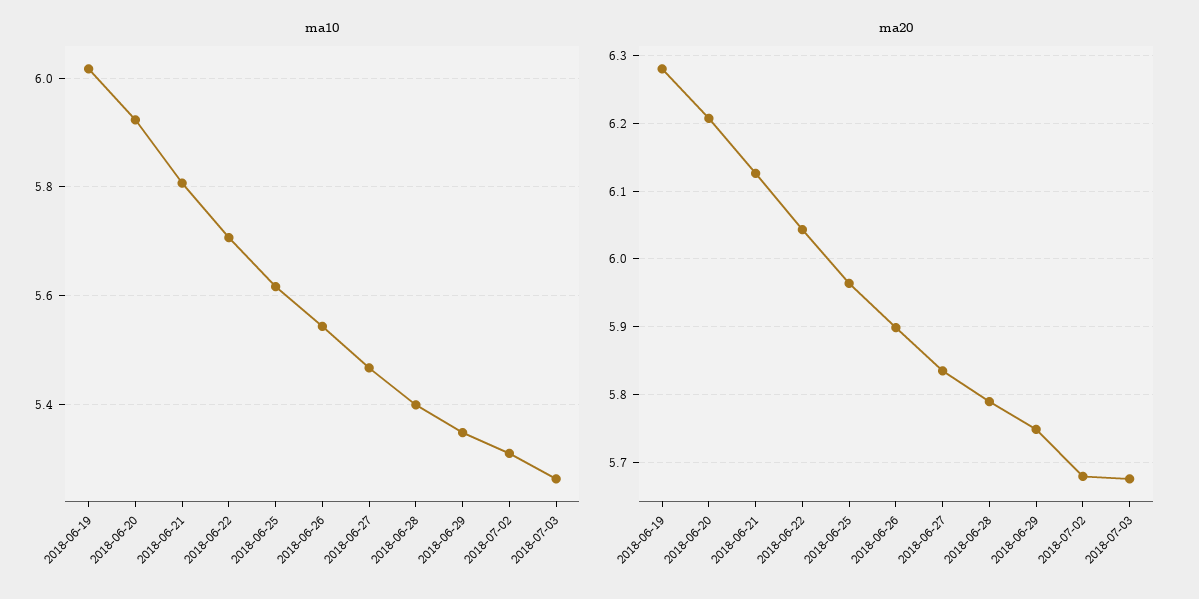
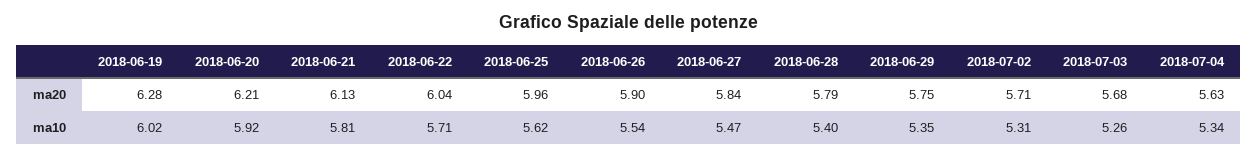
ma20, 2018-07-02: 5.68 -> 5.71
ma20, 2018-07-04: none -> 5.63
ma10, 2018-07-04: none -> 5.34

